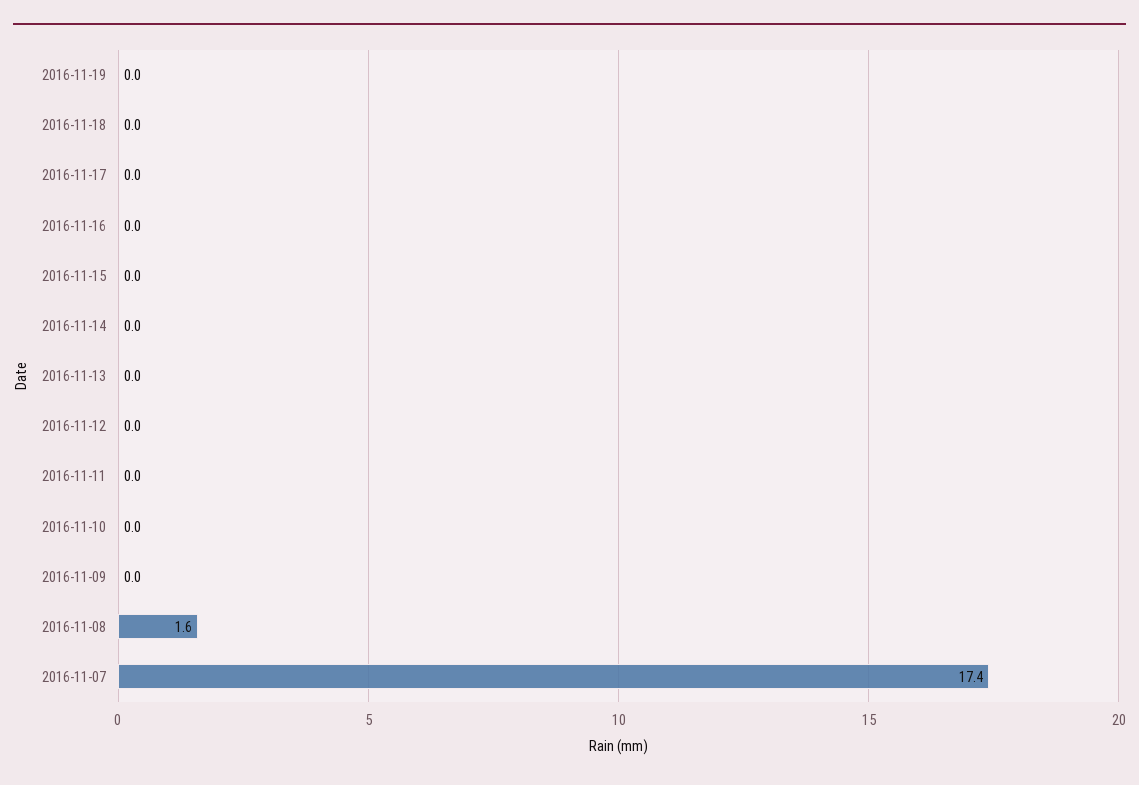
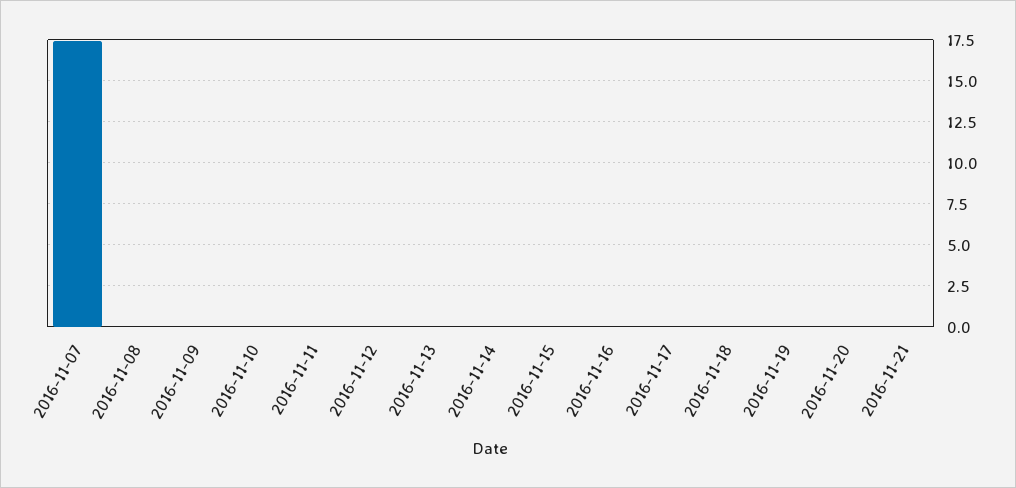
2016-11-08: 1.6 -> 0
2016-11-20: none -> 0
2016-11-21: none -> 0

